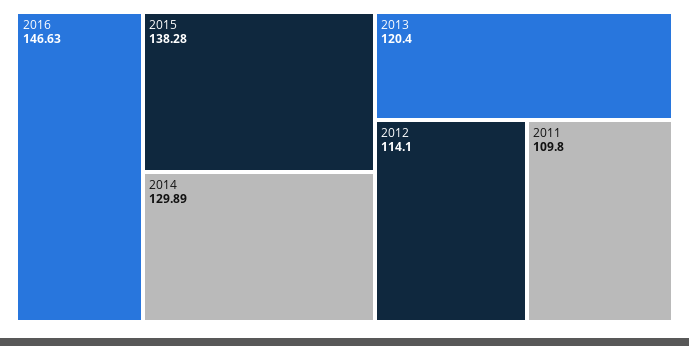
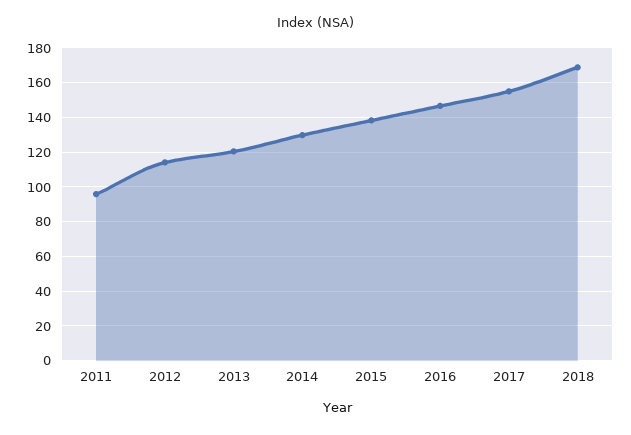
2011: 109.8 -> 95
2017: none -> 155
2018: none -> 170

